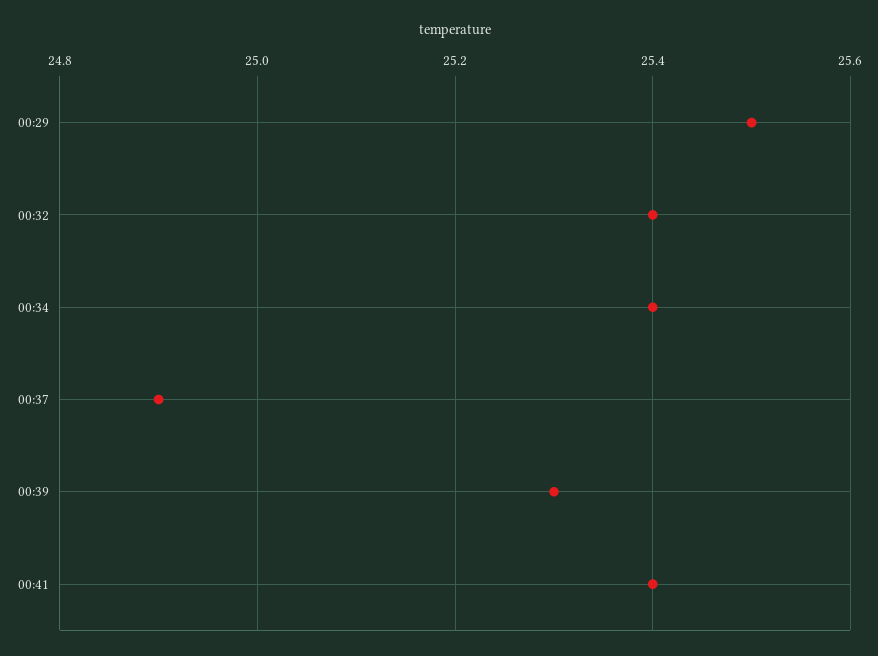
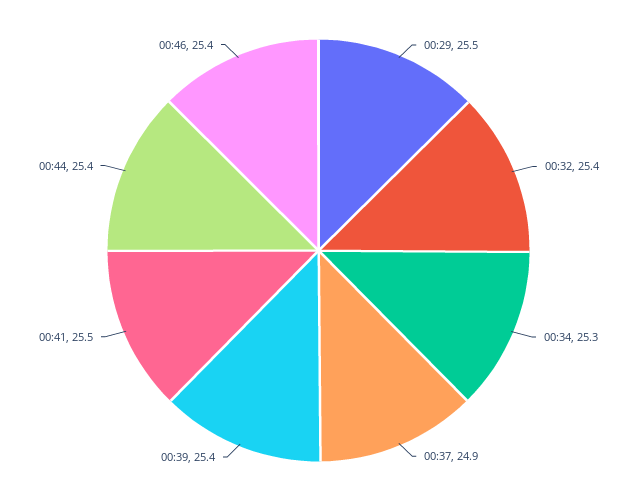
00:34: 25.4 -> 25.3
00:39: 25.3 -> 25.4
00:41: 25.4 -> 25.5
00:44: none -> 25.4
00:46: none -> 25.4

